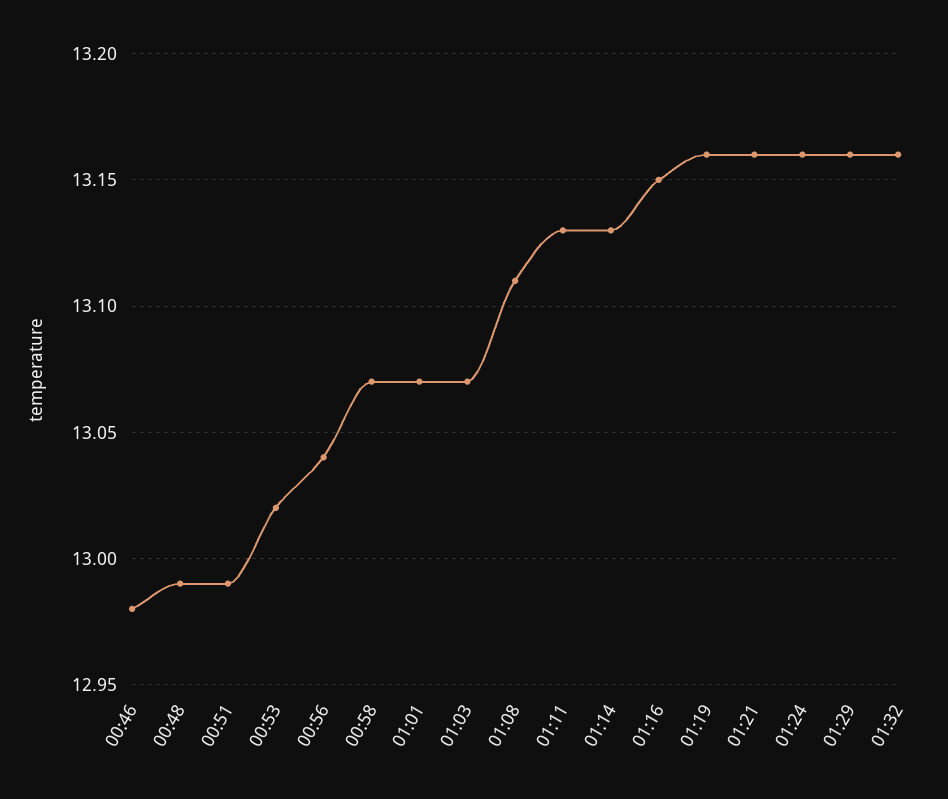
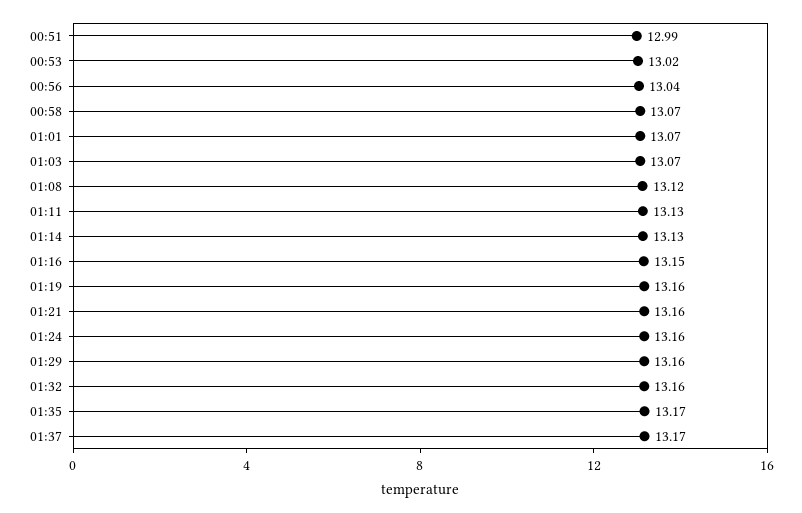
00:46: 12.98 -> none
00:48: 12.99 -> none
01:08: 13.11 -> 13.12
01:35: none -> 13.17
01:37: none -> 13.17

